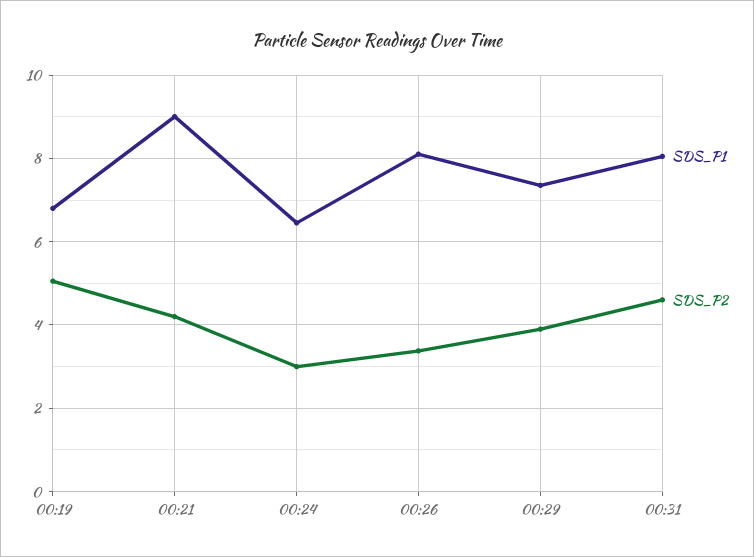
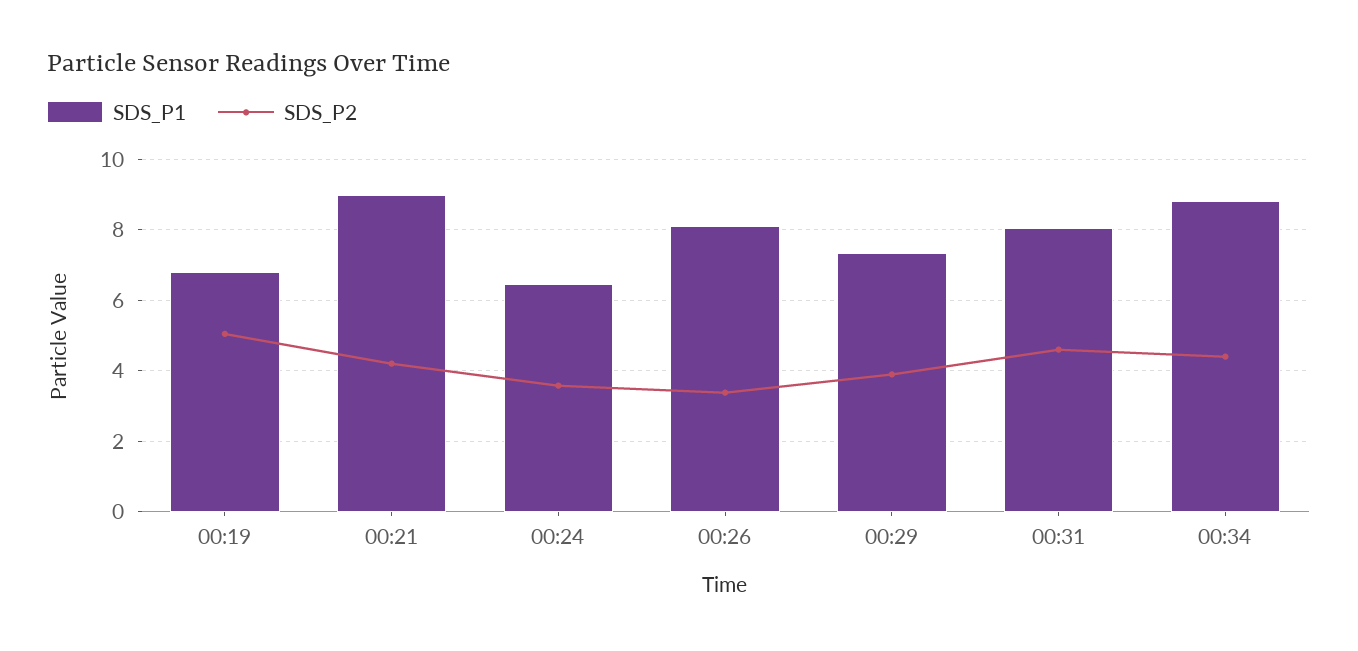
SDS_P2, 00:24: 3 -> 3.6
SDS_P1, 00:34: none -> 8.8
SDS_P2, 00:34: none -> 4.4

